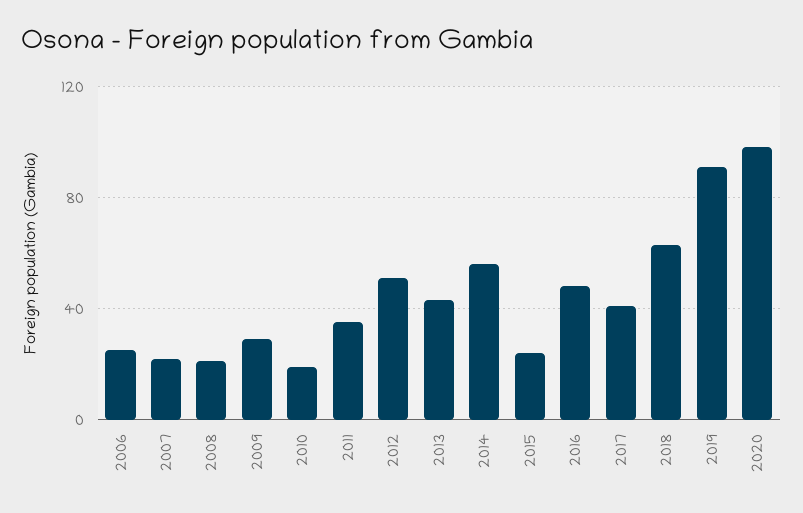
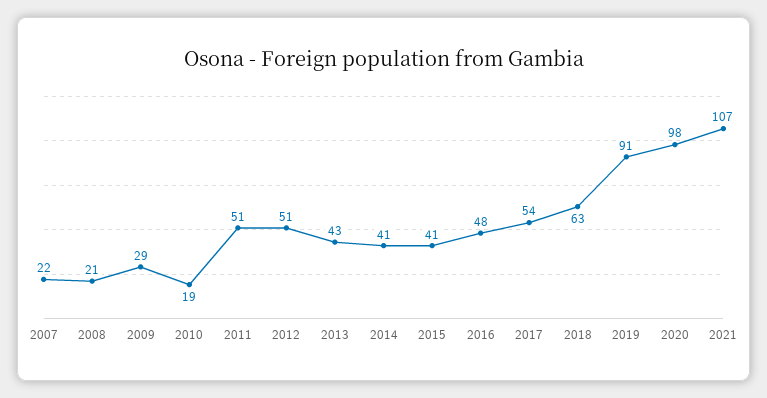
2006: 25 -> none
2011: 35 -> 51
2014: 55 -> 41
2015: 25 -> 41
2017: 40 -> 54
2021: none -> 107

